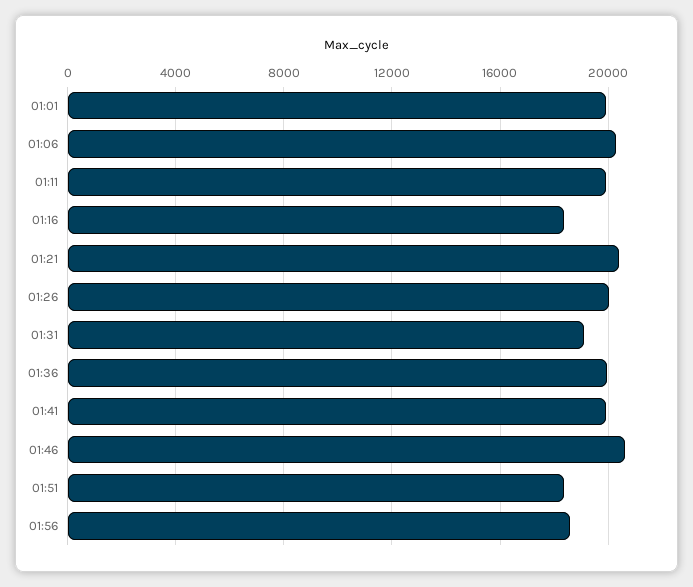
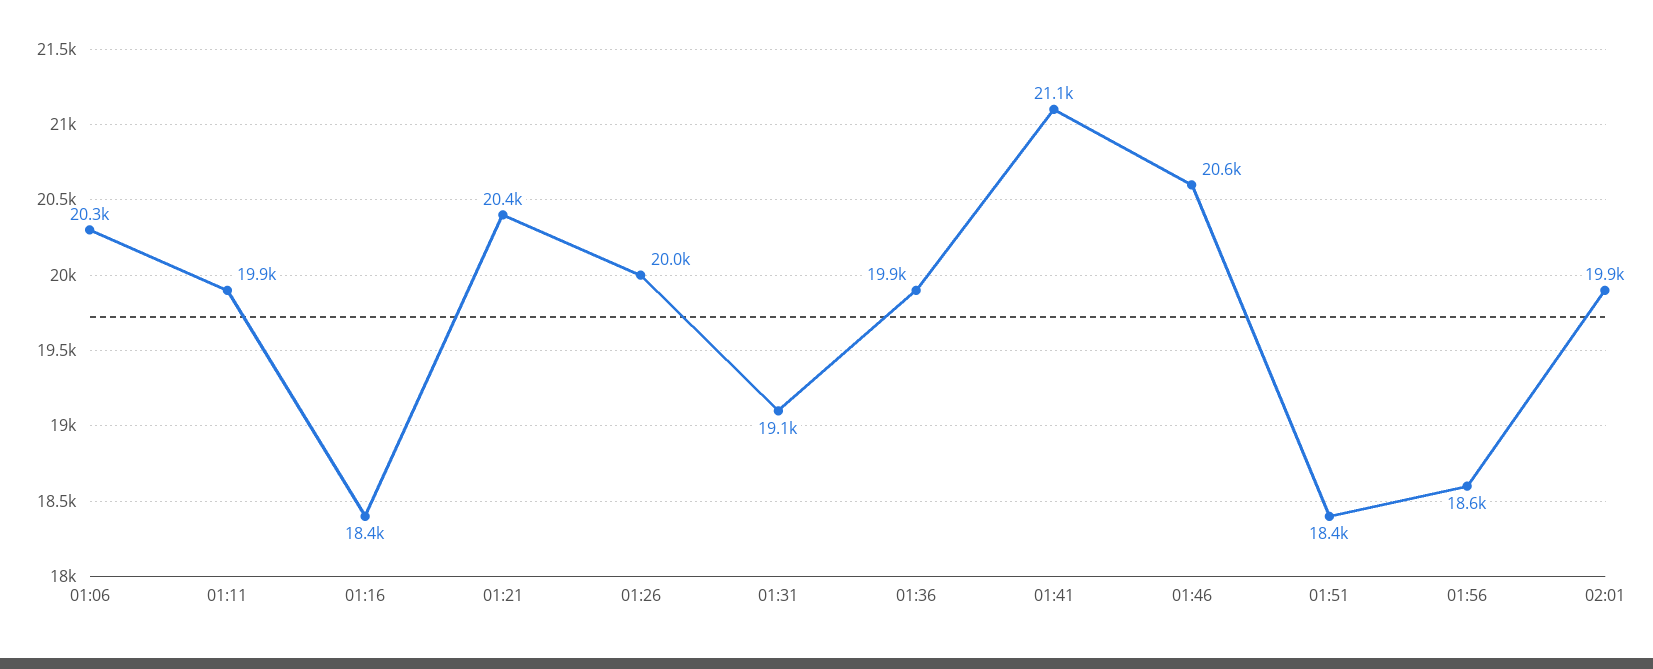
01:01: 20000 -> none
01:41: 20000 -> 21100
02:01: none -> 19900

